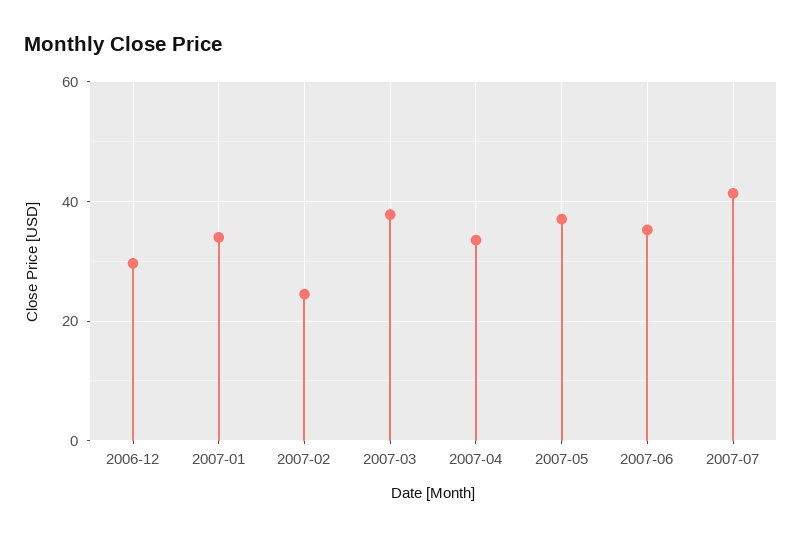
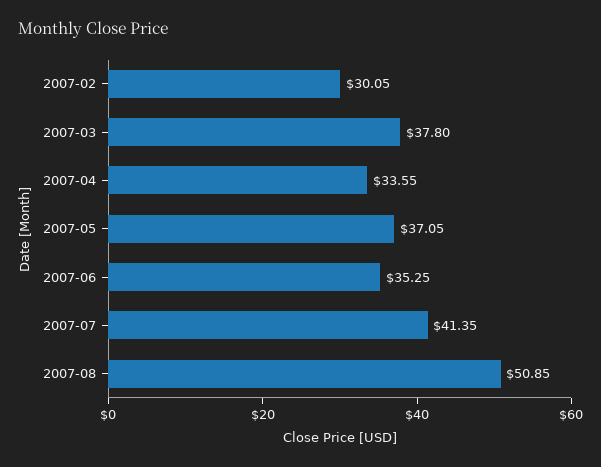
2006-12: 30 -> none
2007-01: 34 -> none
2007-02: 24 -> 30.05
2007-08: none -> 50.85

